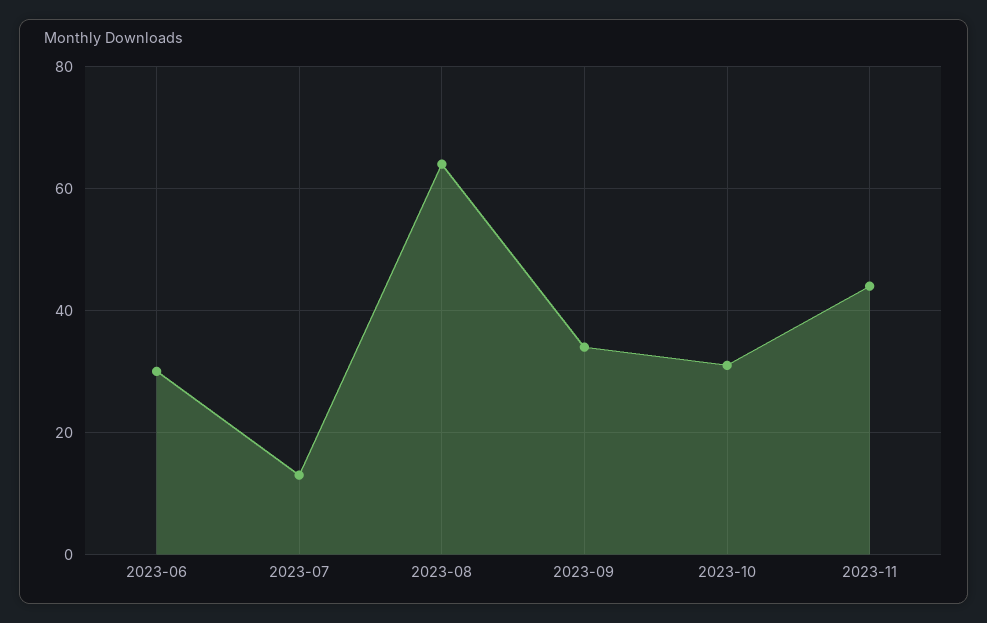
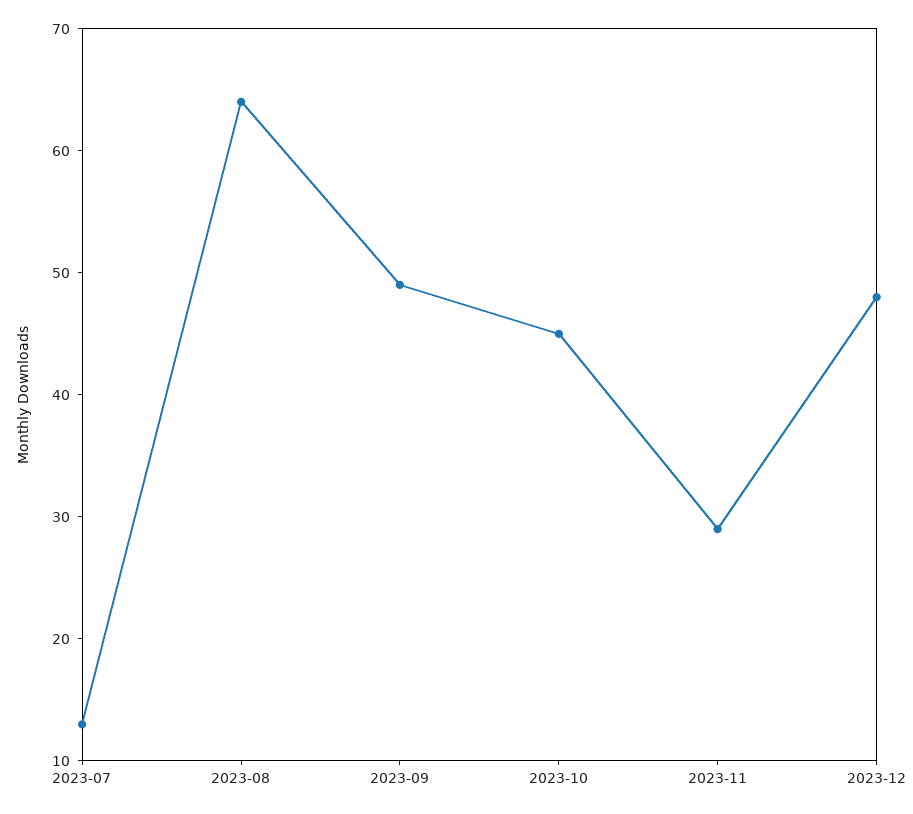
2023-06: 30 -> none
2023-09: 35 -> 49
2023-10: 30 -> 45
2023-11: 45 -> 29
2023-12: none -> 48

